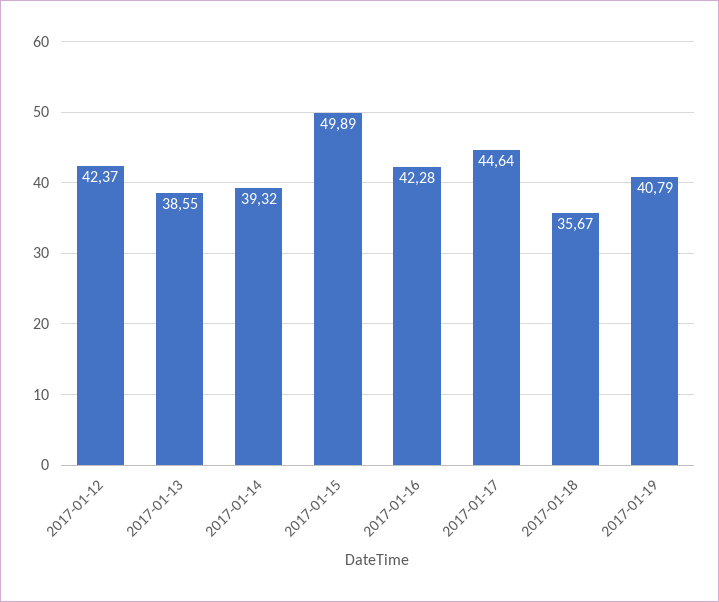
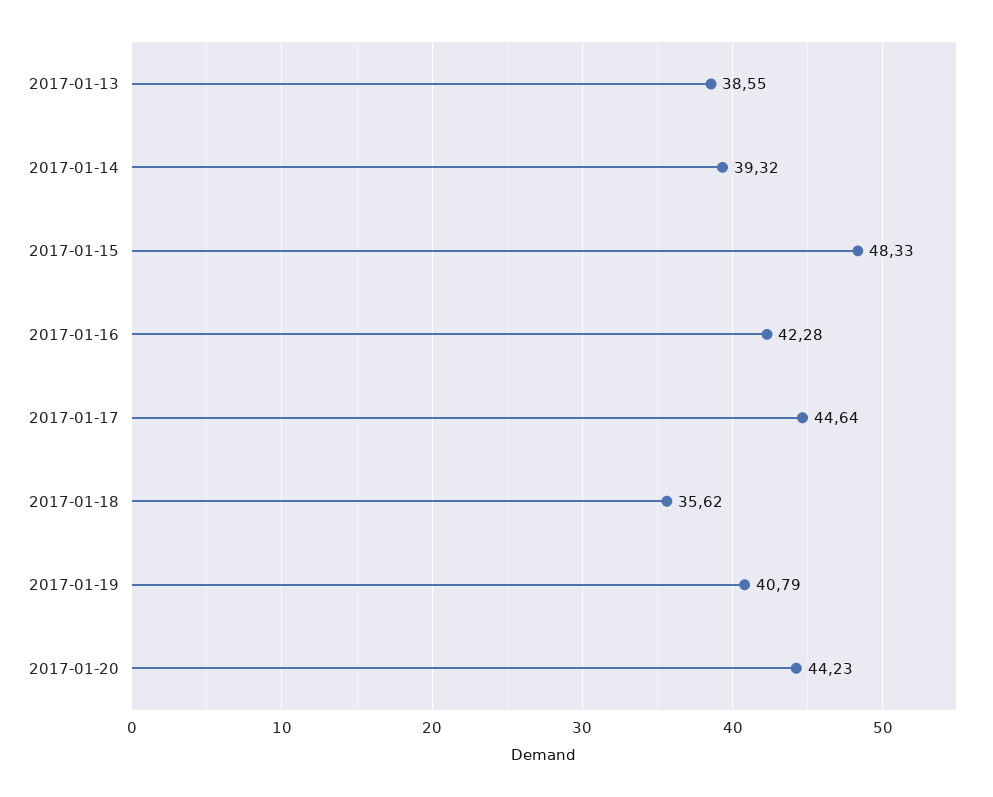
2017-01-12: 42.37 -> none
2017-01-15: 49.89 -> 48.33
2017-01-18: 35.67 -> 35.62
2017-01-20: none -> 44.23

